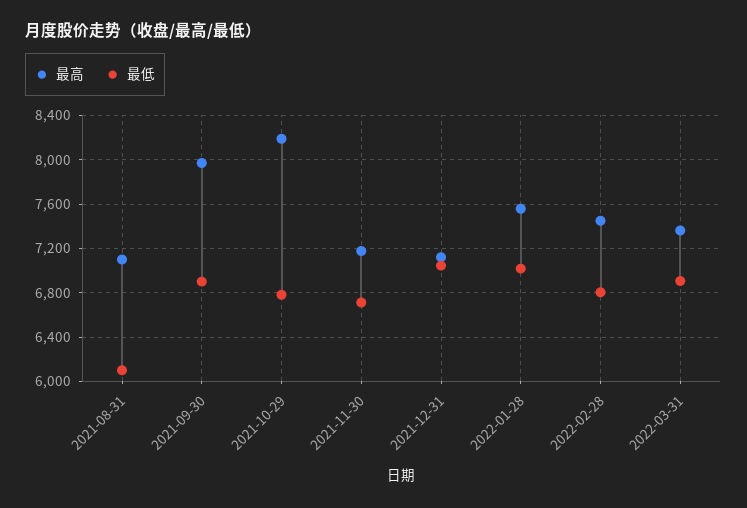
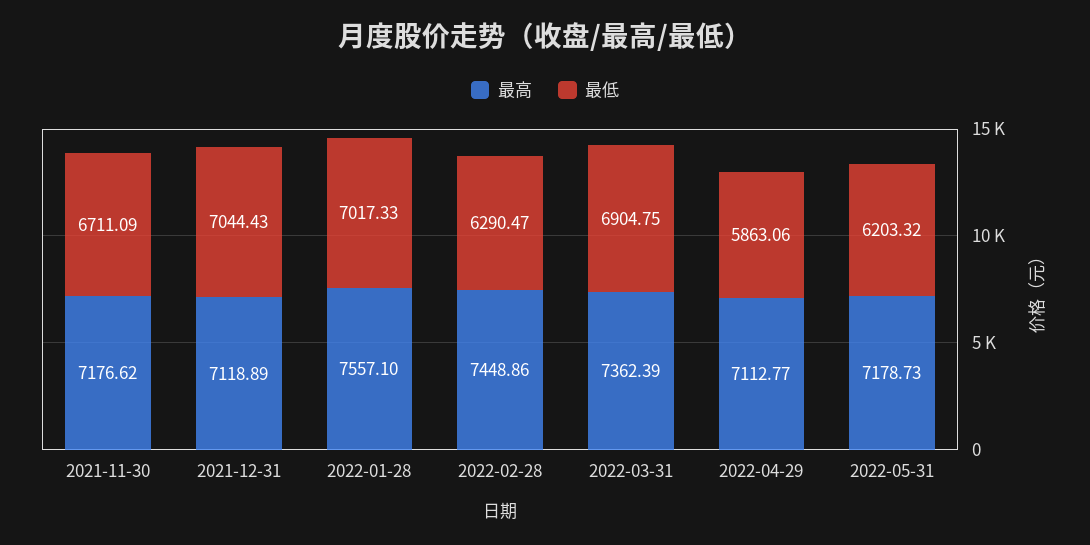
最高, 2021-08-31: 7100 -> none
最低, 2021-08-31: 6100 -> none
最高, 2021-09-30: 8000 -> none
最低, 2021-09-30: 6900 -> none
最高, 2021-10-29: 8200 -> none
最低, 2021-10-29: 6800 -> none
最低, 2022-02-28: 6800 -> 6290.47
最高, 2022-04-29: none -> 7112.77
最低, 2022-04-29: none -> 5863.06
最高, 2022-05-31: none -> 7178.73
最低, 2022-05-31: none -> 6203.32

